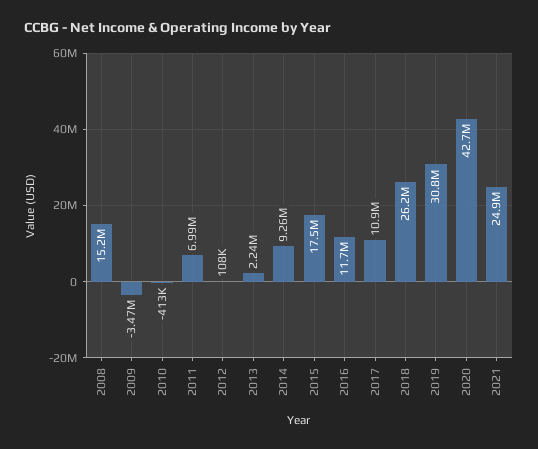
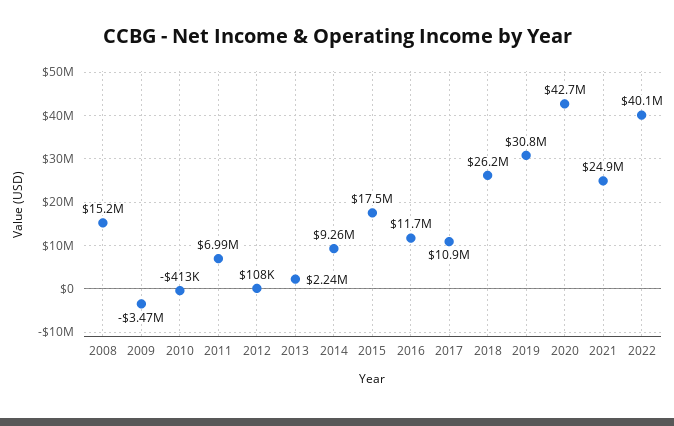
2022: none -> 40100000

